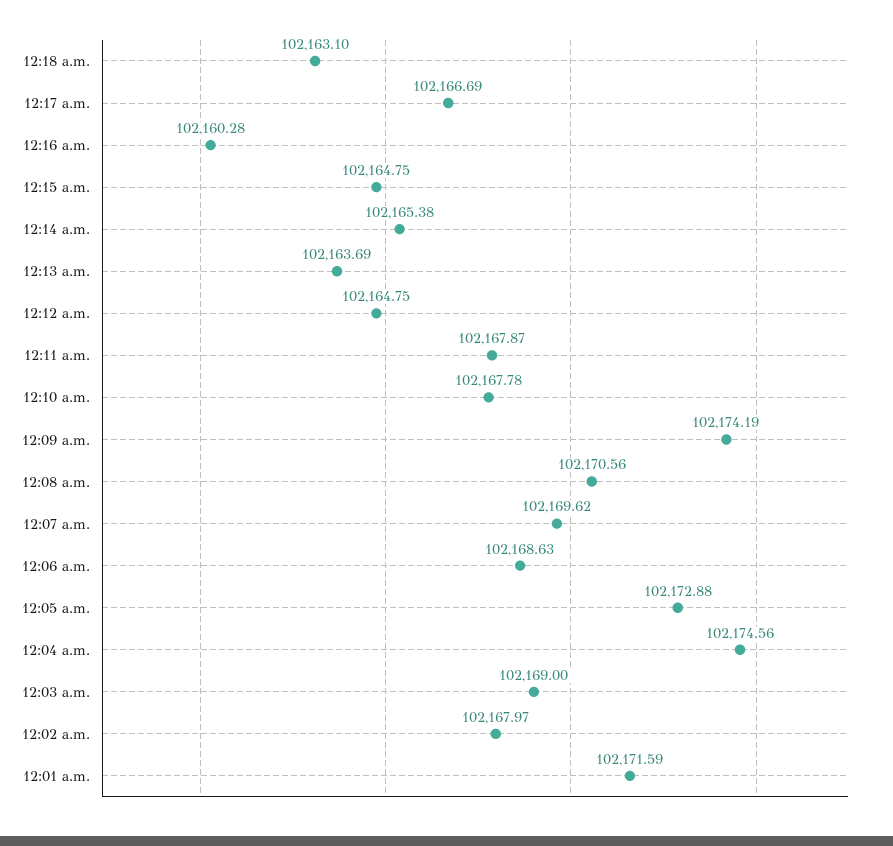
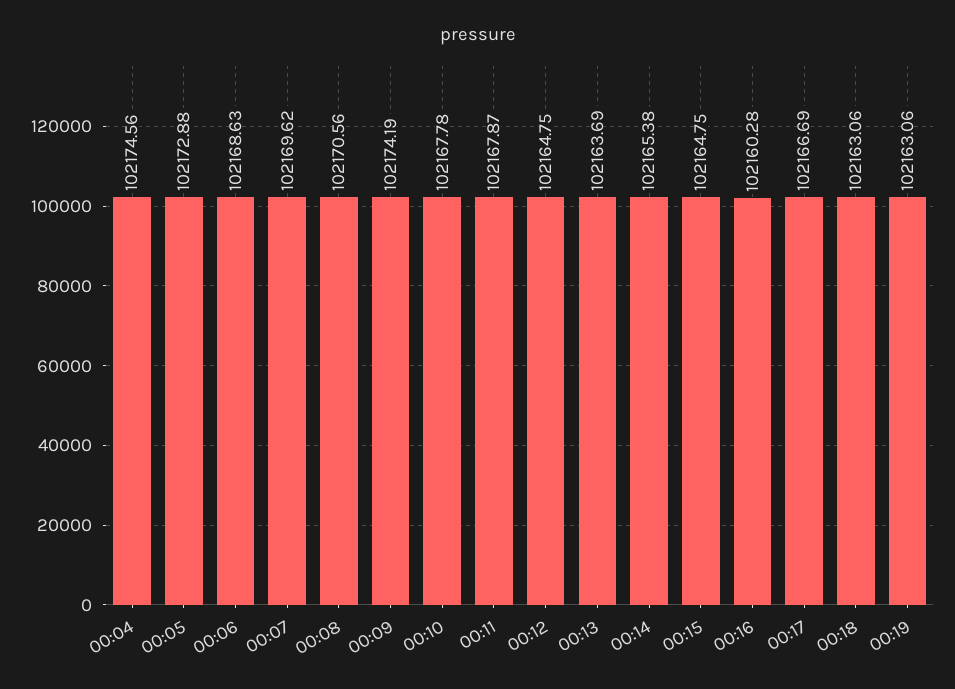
12:18 a.m.: 102163.1 -> 102163.06
12:03 a.m.: 102169 -> none
12:02 a.m.: 102167.97 -> none
12:01 a.m.: 102171.59 -> none
00:19: none -> 102163.06

